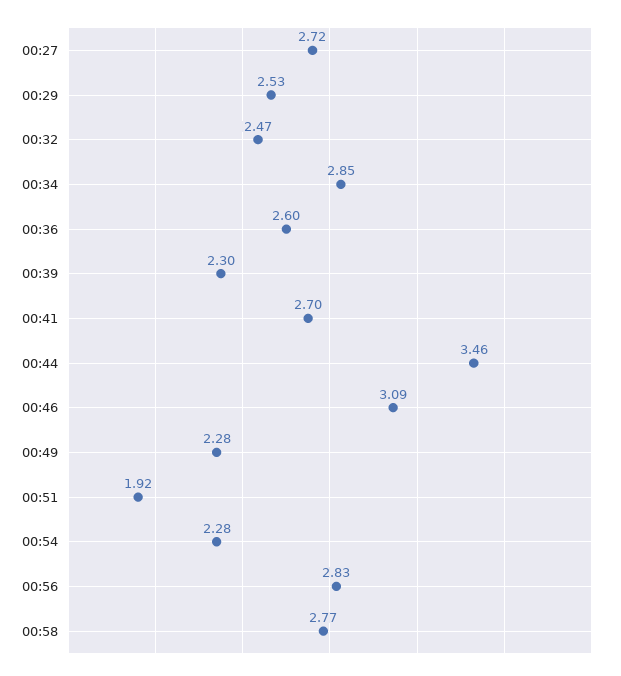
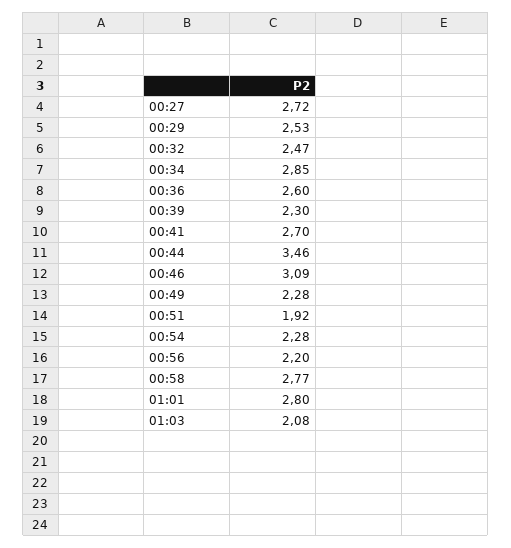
00:56: 2.83 -> 2.2
01:01: none -> 2.8
01:03: none -> 2.08

